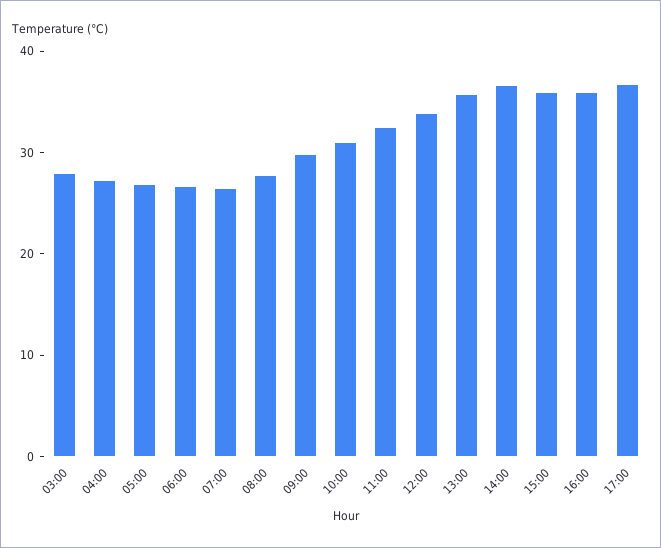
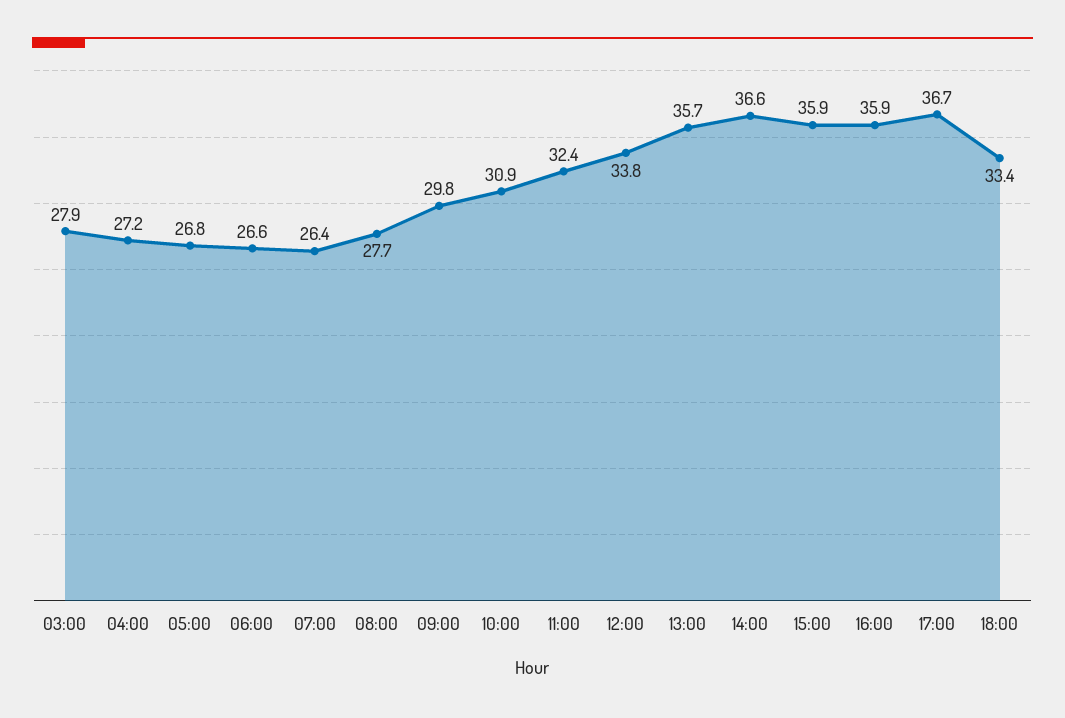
18:00: none -> 33.4

